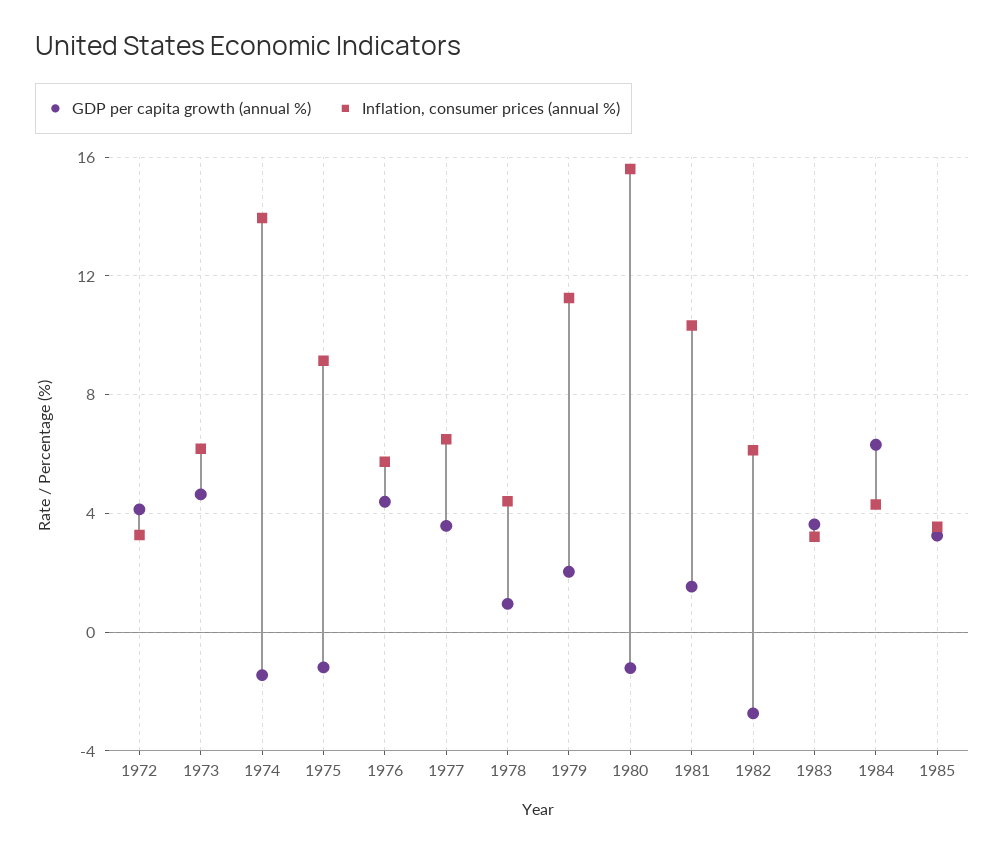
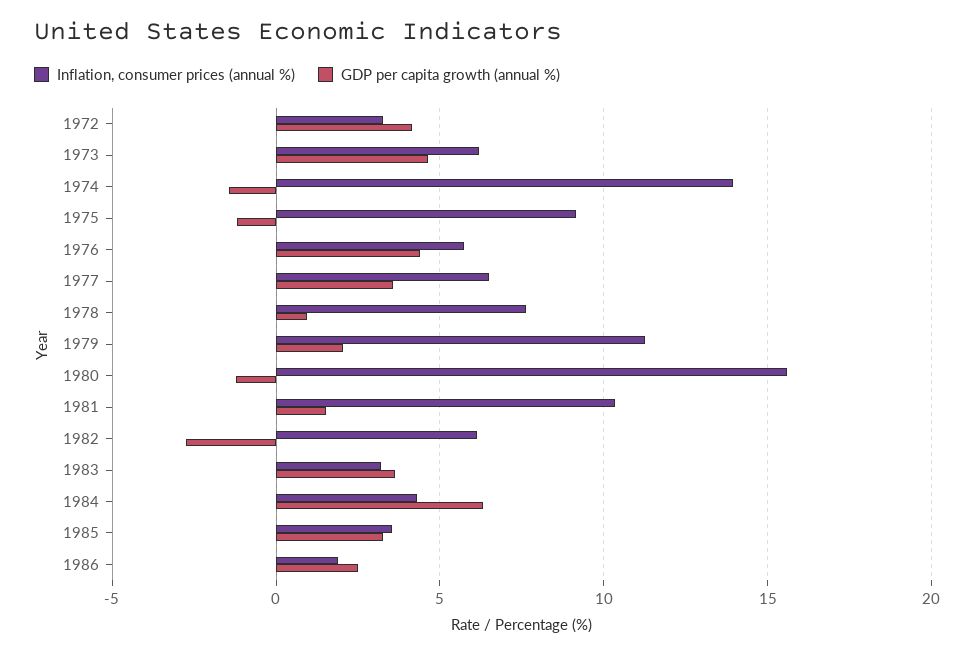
Inflation, consumer prices (annual %), 1978: 4.5 -> 7.5
Inflation, consumer prices (annual %), 1986: none -> 2
GDP per capita growth (annual %), 1986: none -> 2.5

